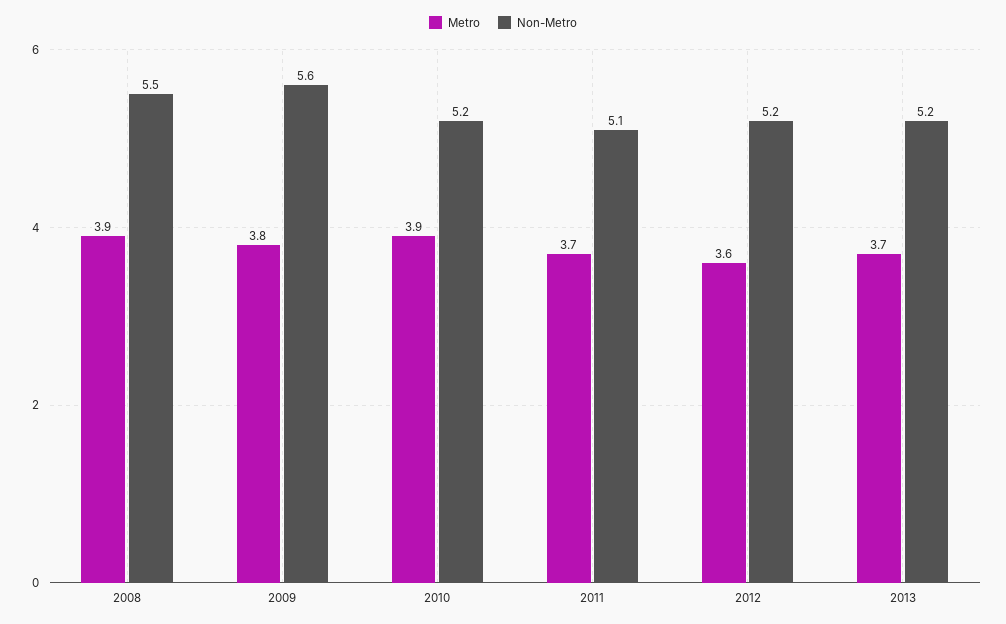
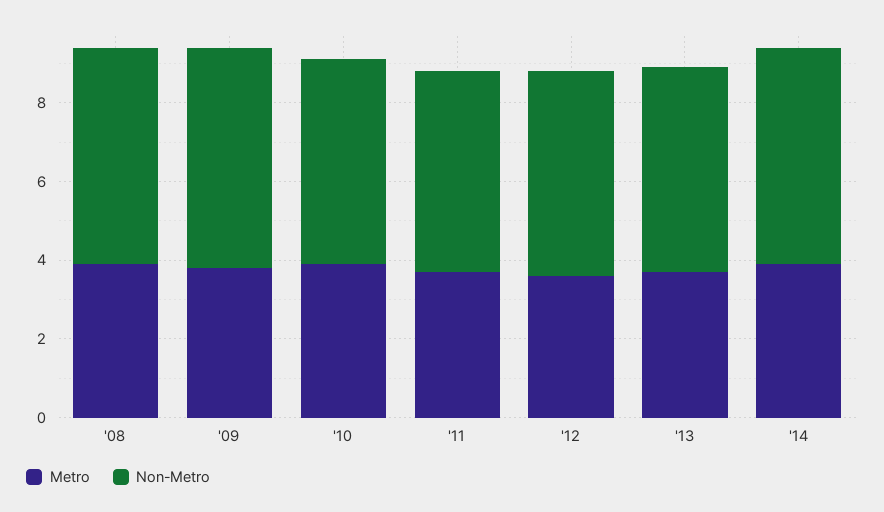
Metro, '14: none -> 4
Non-Metro, '14: none -> 5.5

